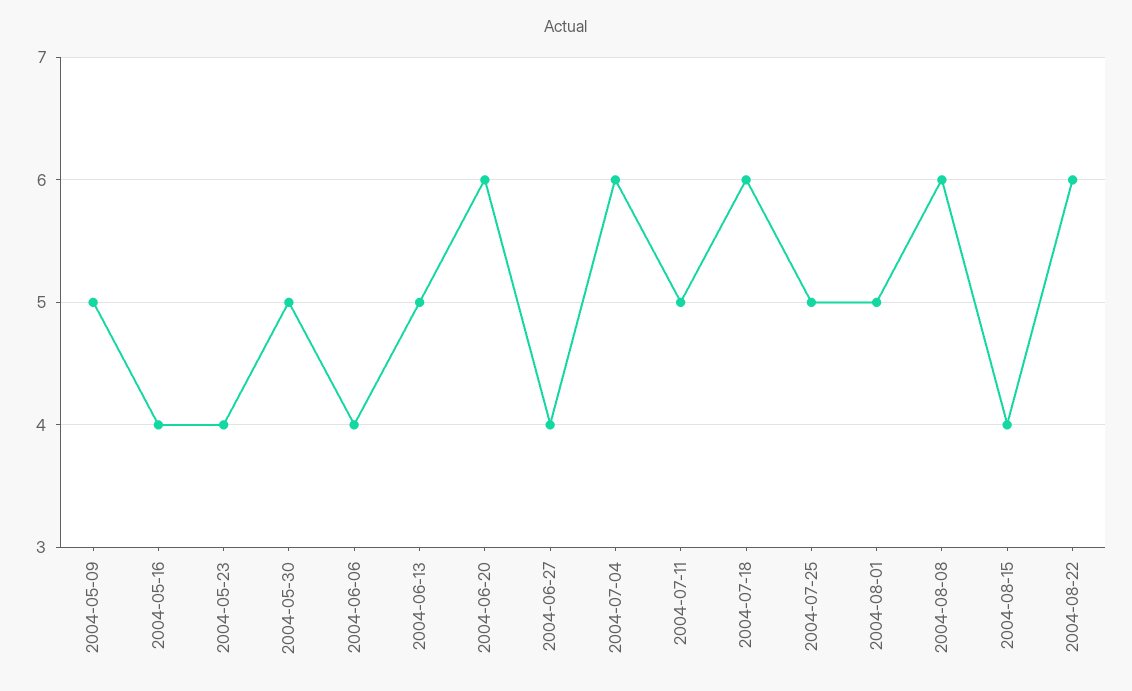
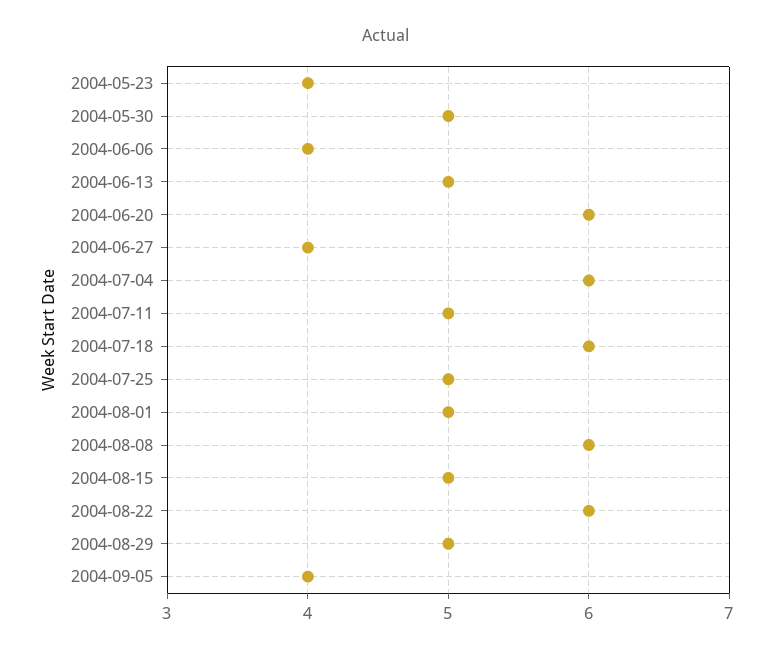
2004-05-09: 5 -> none
2004-05-16: 4 -> none
2004-08-15: 4 -> 5
2004-08-29: none -> 5
2004-09-05: none -> 4

